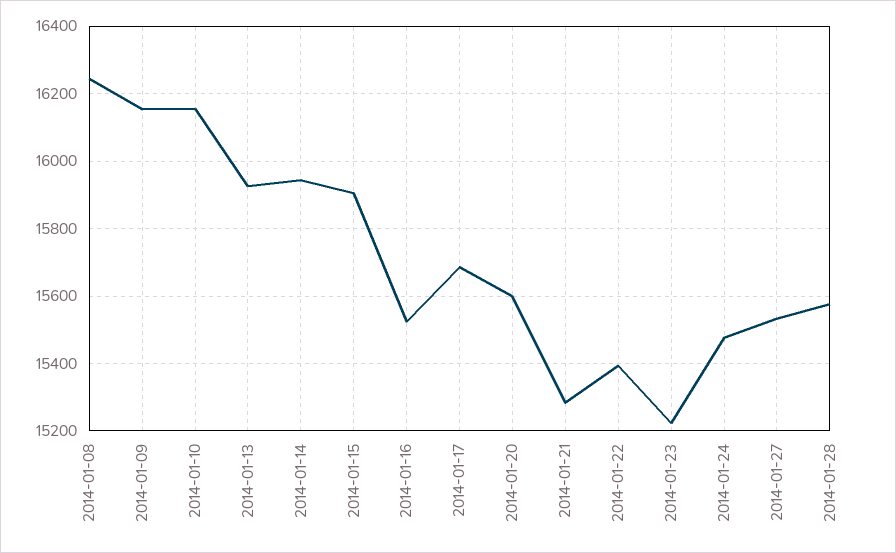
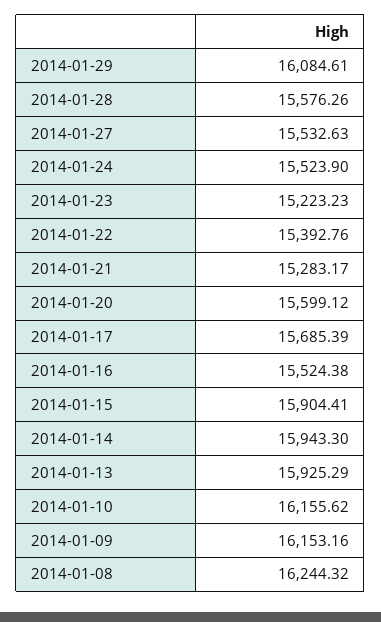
2014-01-24: 15480 -> 15523.9
2014-01-29: none -> 16084.61

